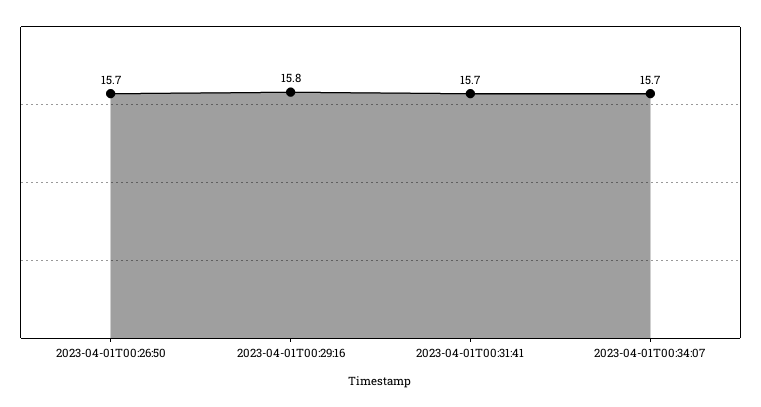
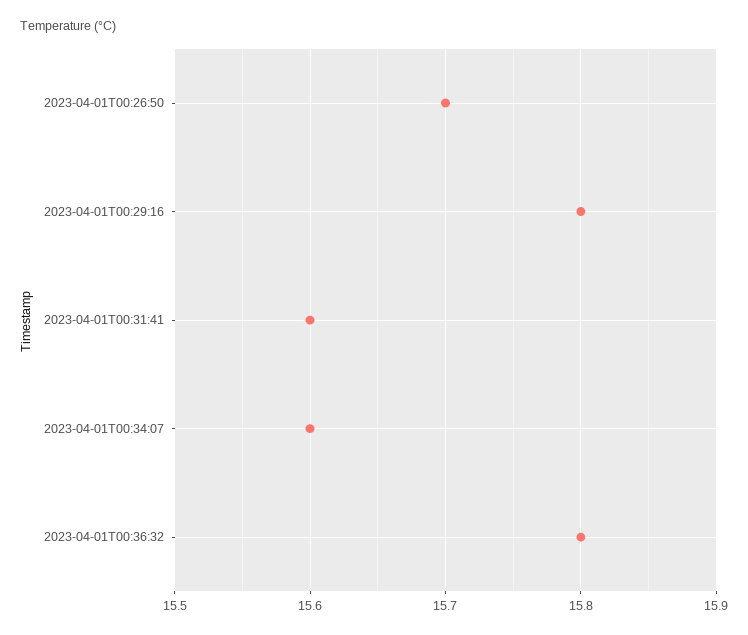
2023-04-01T00:31:41: 15.7 -> 15.6
2023-04-01T00:34:07: 15.7 -> 15.6
2023-04-01T00:36:32: none -> 15.8

